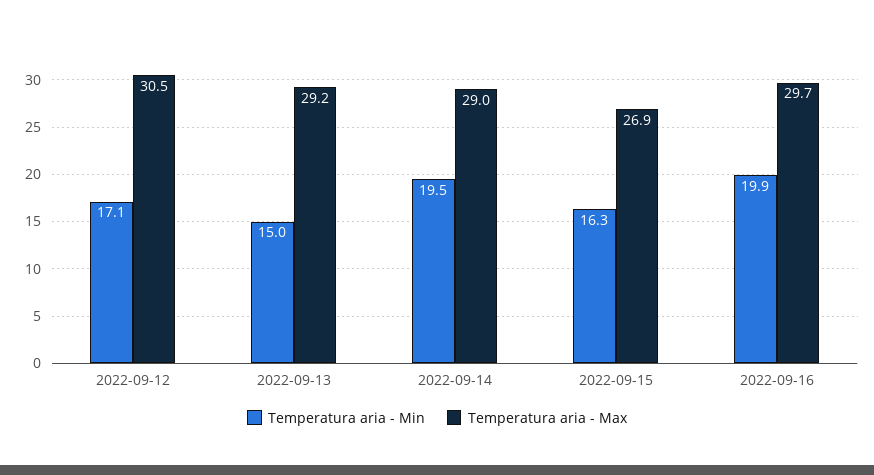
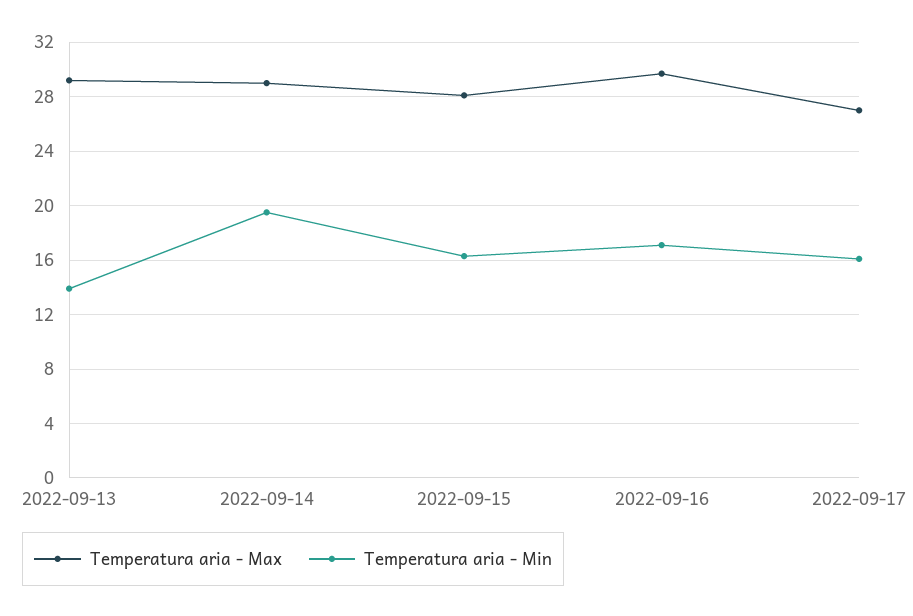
Temperatura aria - Min, 2022-09-12: 17.1 -> none
Temperatura aria - Max, 2022-09-12: 30.5 -> none
Temperatura aria - Min, 2022-09-13: 15 -> 14
Temperatura aria - Max, 2022-09-15: 26.9 -> 28
Temperatura aria - Min, 2022-09-16: 19.9 -> 17
Temperatura aria - Max, 2022-09-17: none -> 27
Temperatura aria - Min, 2022-09-17: none -> 16

